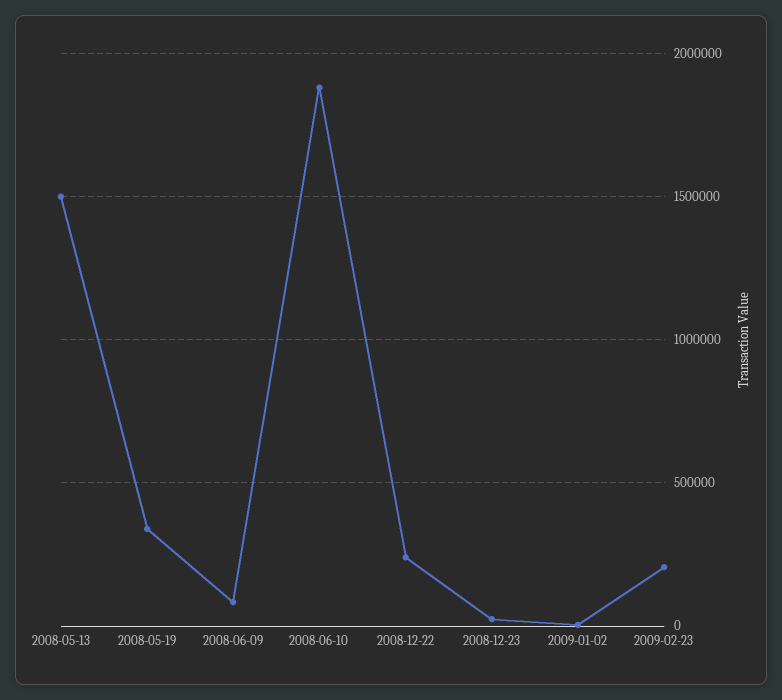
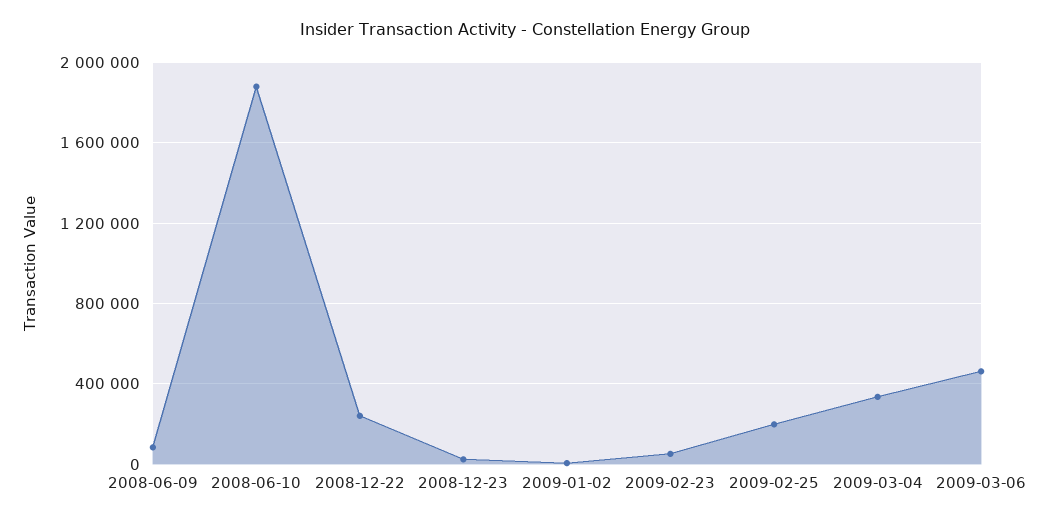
2008-05-13: 1500000 -> none
2008-05-19: 350000 -> none
2009-02-23: 200000 -> 50000
2009-02-25: none -> 200000
2009-03-04: none -> 350000
2009-03-06: none -> 450000

